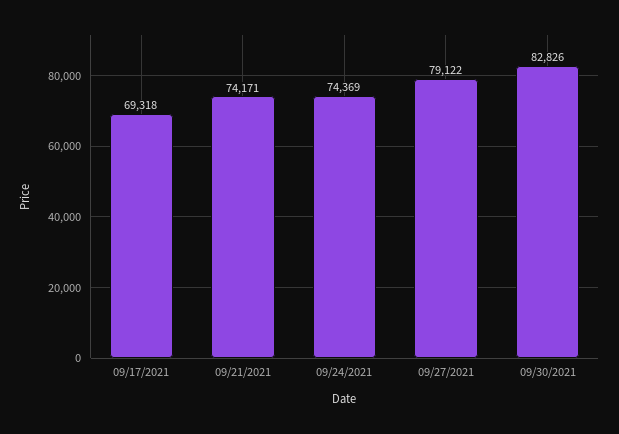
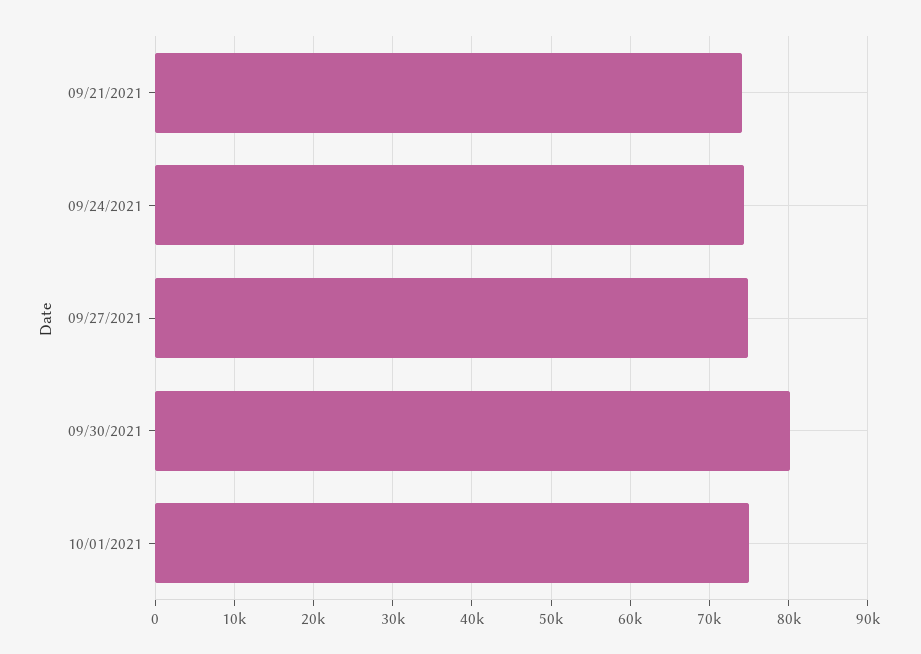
09/17/2021: 69318 -> none
09/27/2021: 79122 -> 75000
09/30/2021: 82826 -> 80000
10/01/2021: none -> 75000

